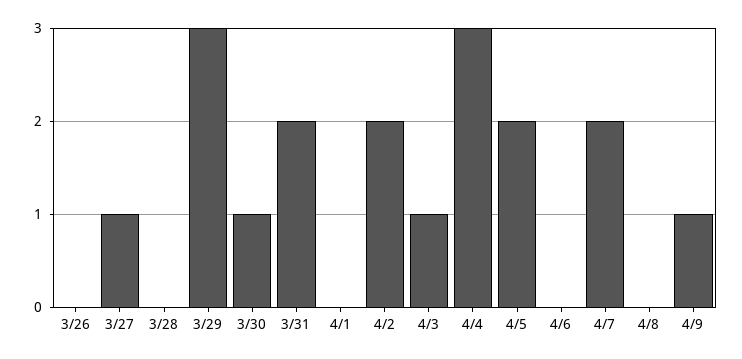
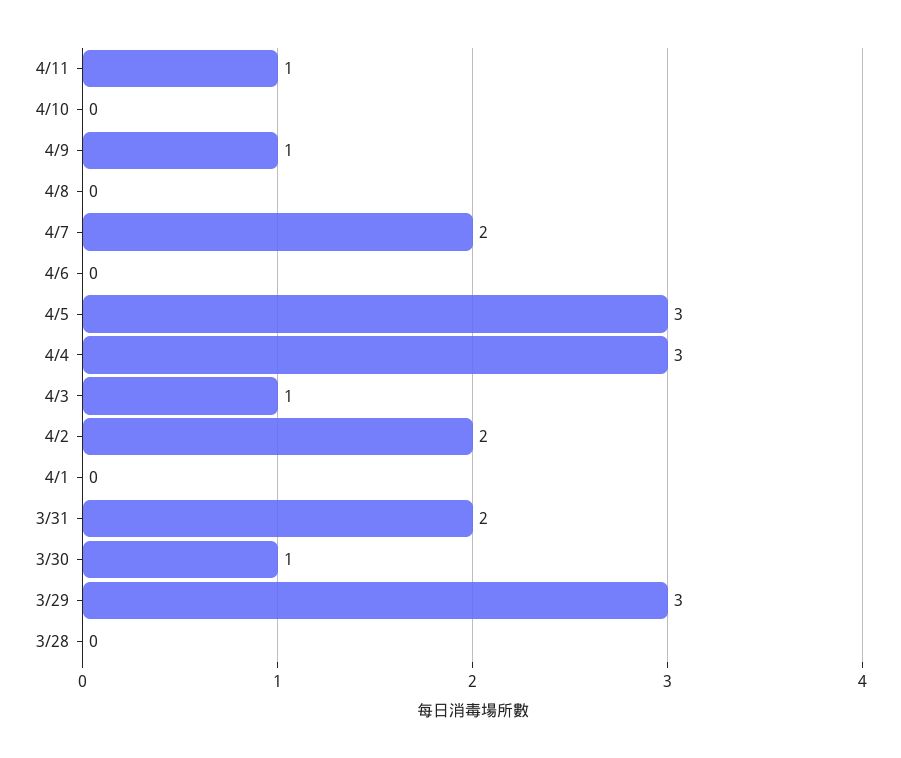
3/26: 0 -> none
3/27: 1 -> none
4/5: 2 -> 3
4/11: none -> 1
4/10: none -> 0

